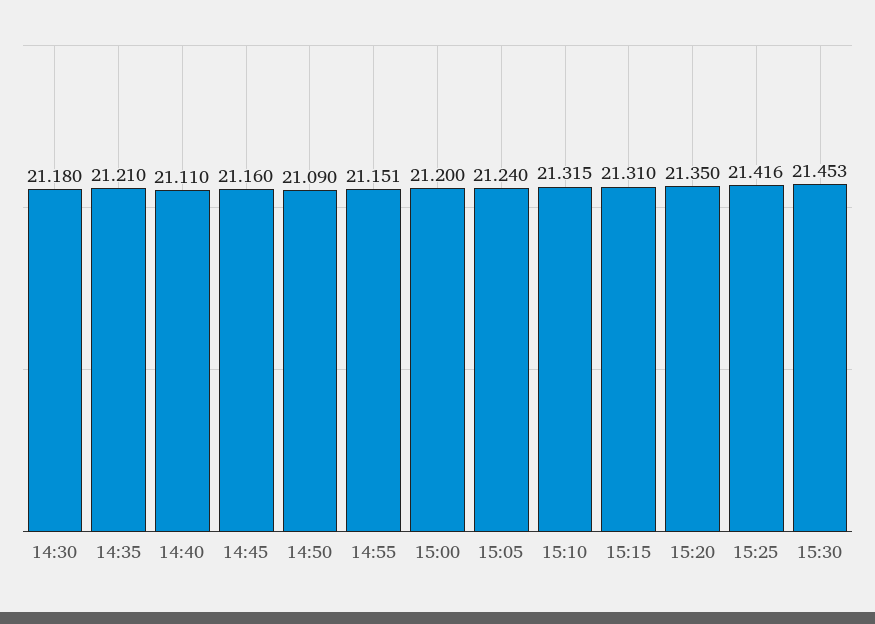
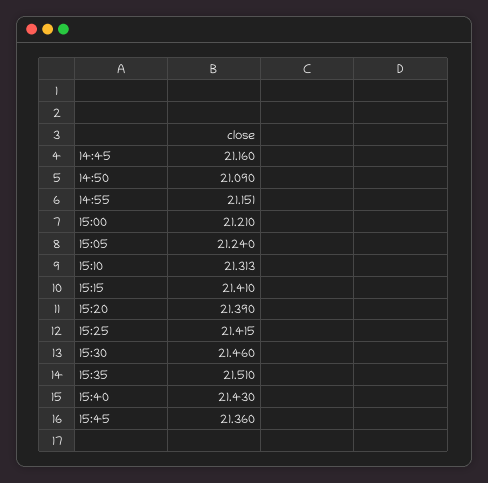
14:30: 21.18 -> none
14:35: 21.21 -> none
14:40: 21.11 -> none
15:00: 21.2 -> 21.21
15:10: 21.315 -> 21.313
15:15: 21.31 -> 21.41
15:20: 21.35 -> 21.39
15:25: 21.416 -> 21.415
15:30: 21.453 -> 21.46
15:35: none -> 21.51
15:40: none -> 21.43
15:45: none -> 21.36

